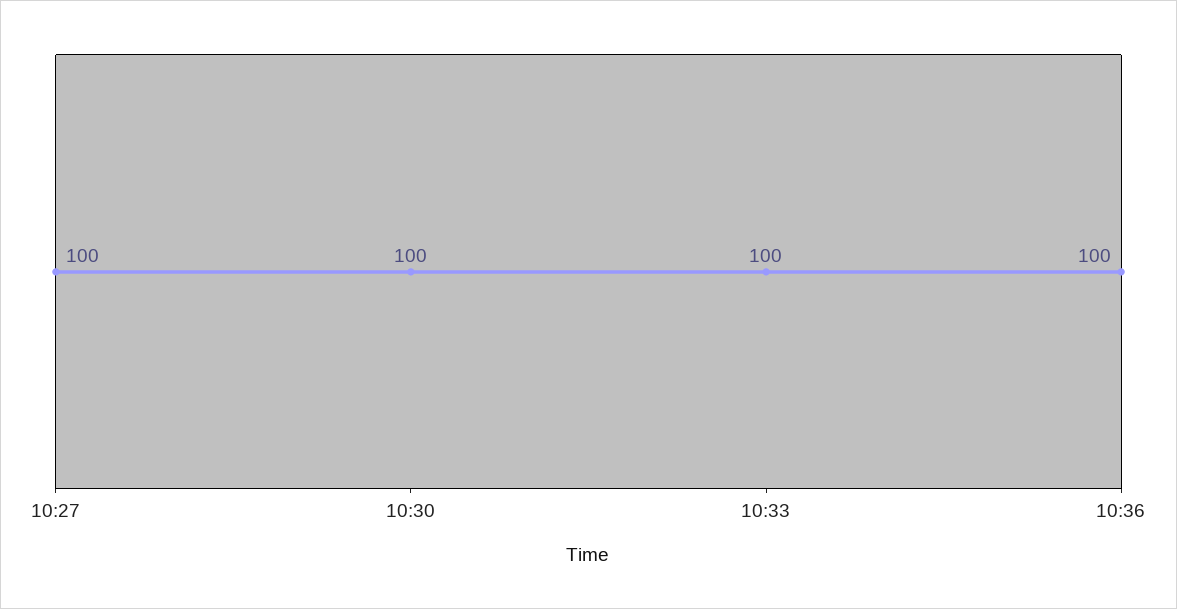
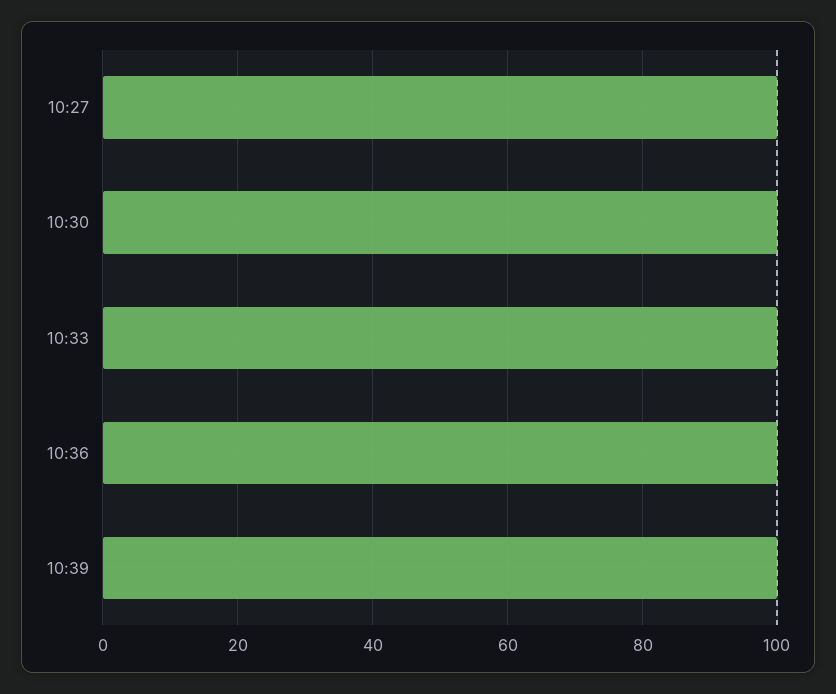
10:39: none -> 100

